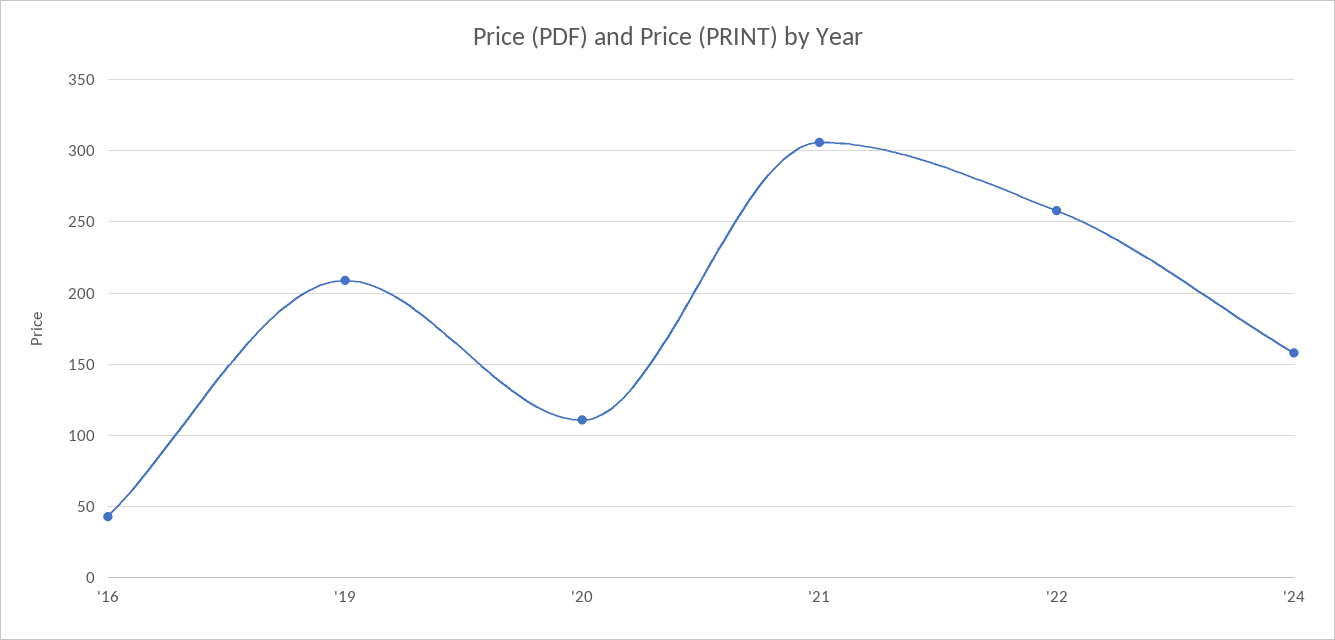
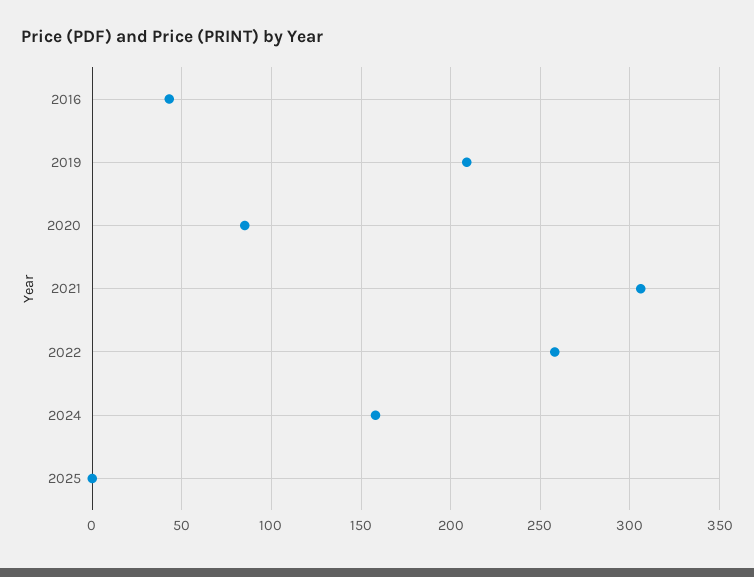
'20: 110 -> 85
2025: none -> 0

